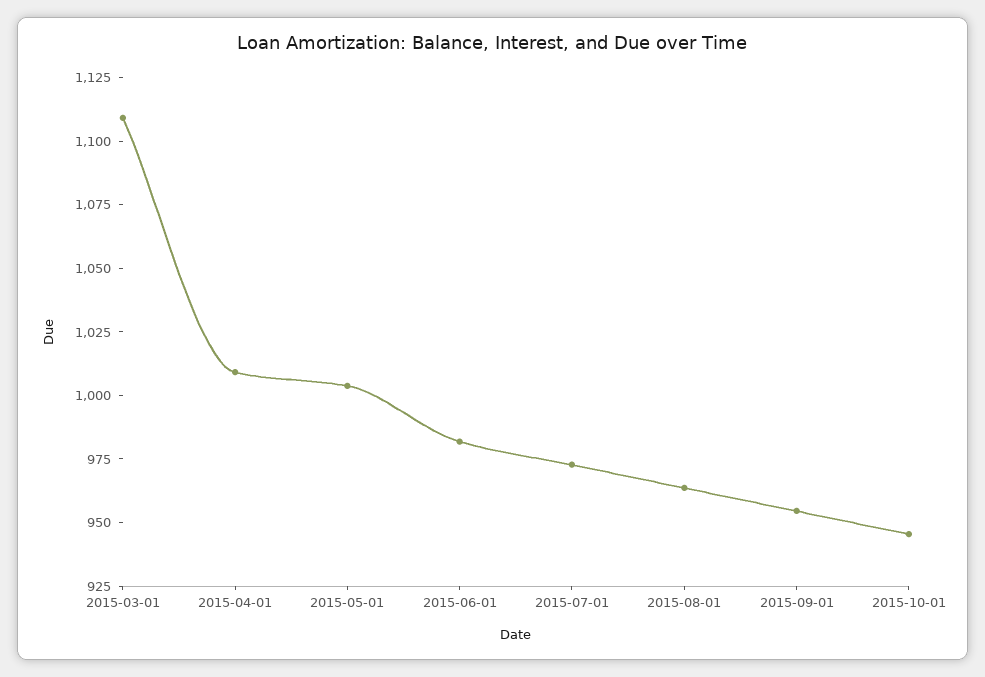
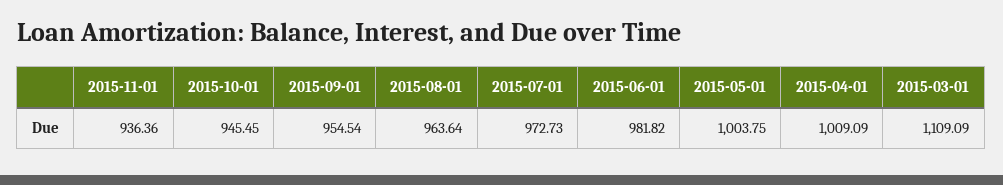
2015-11-01: none -> 936.36

